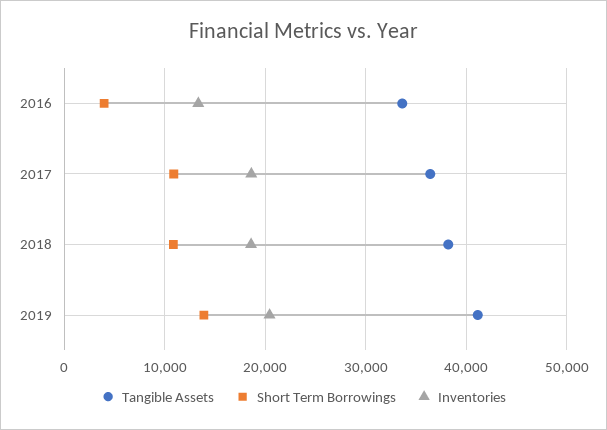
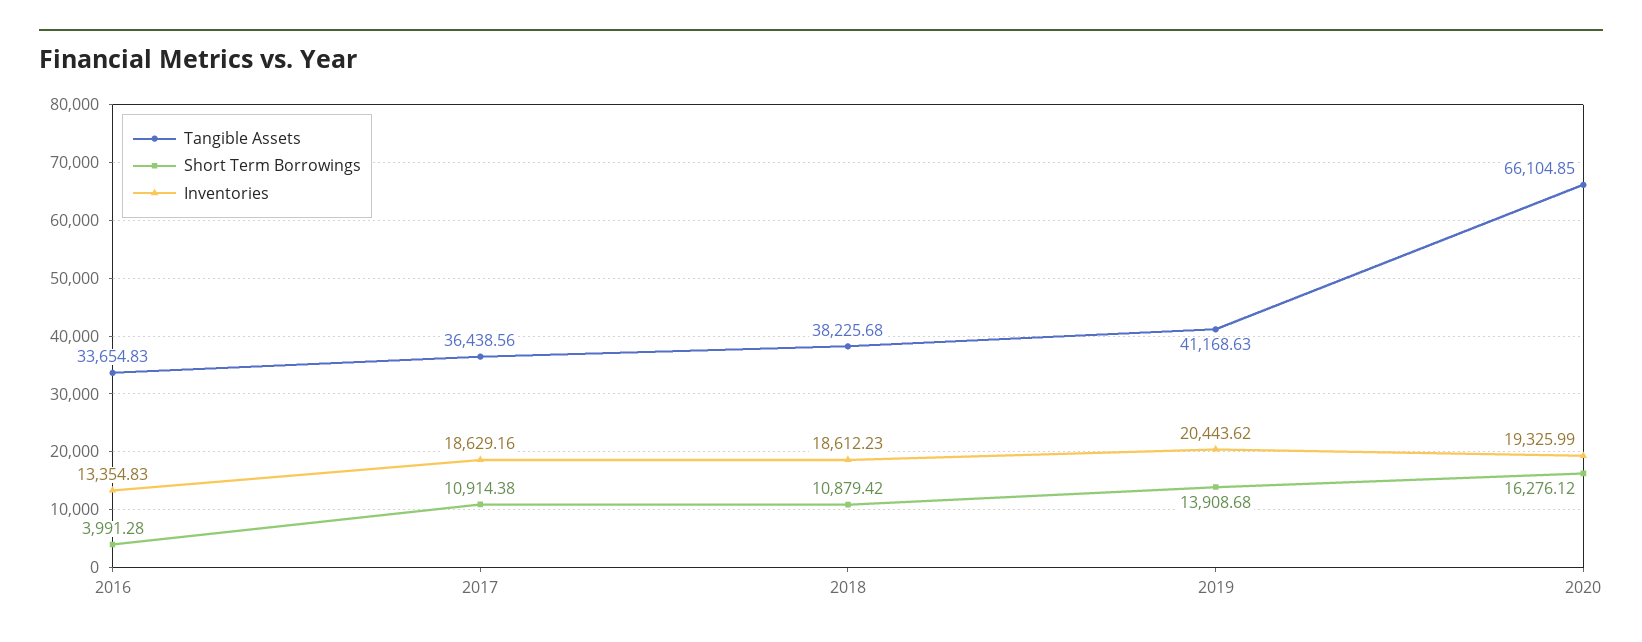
Tangible Assets, 2020: none -> 66104.85
Short Term Borrowings, 2020: none -> 16276.12
Inventories, 2020: none -> 19325.99

